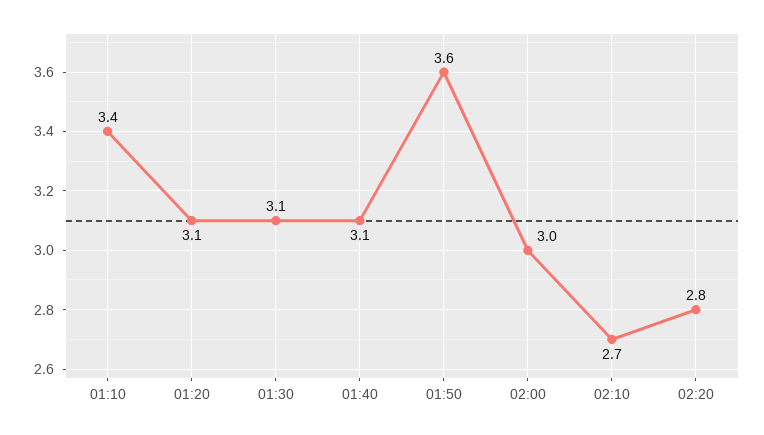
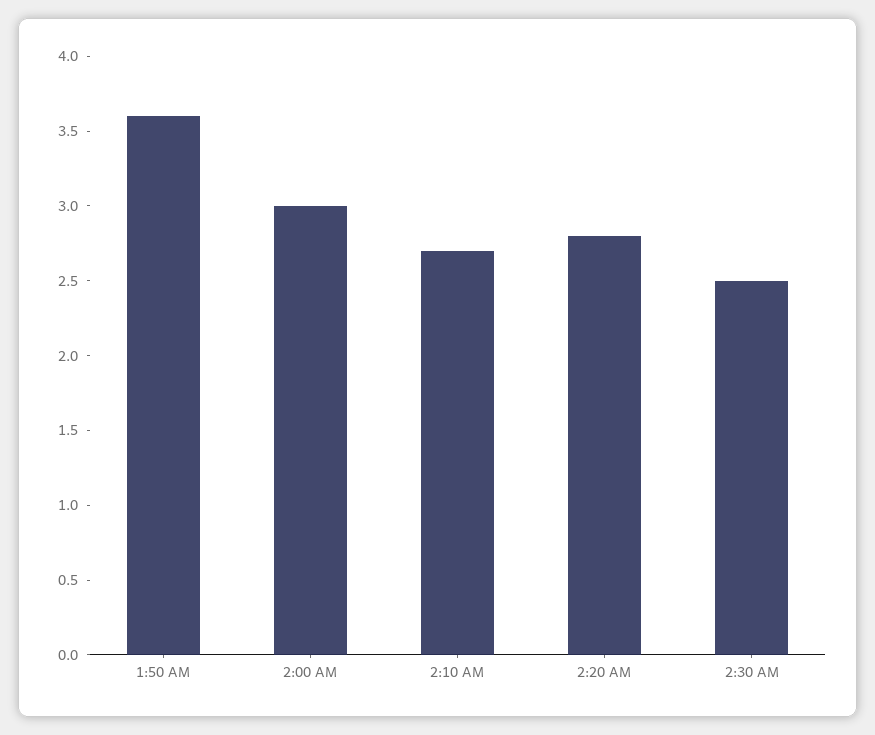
01:10: 3.4 -> none
01:20: 3.1 -> none
01:30: 3.1 -> none
01:40: 3.1 -> none
2:30 AM: none -> 2.5

